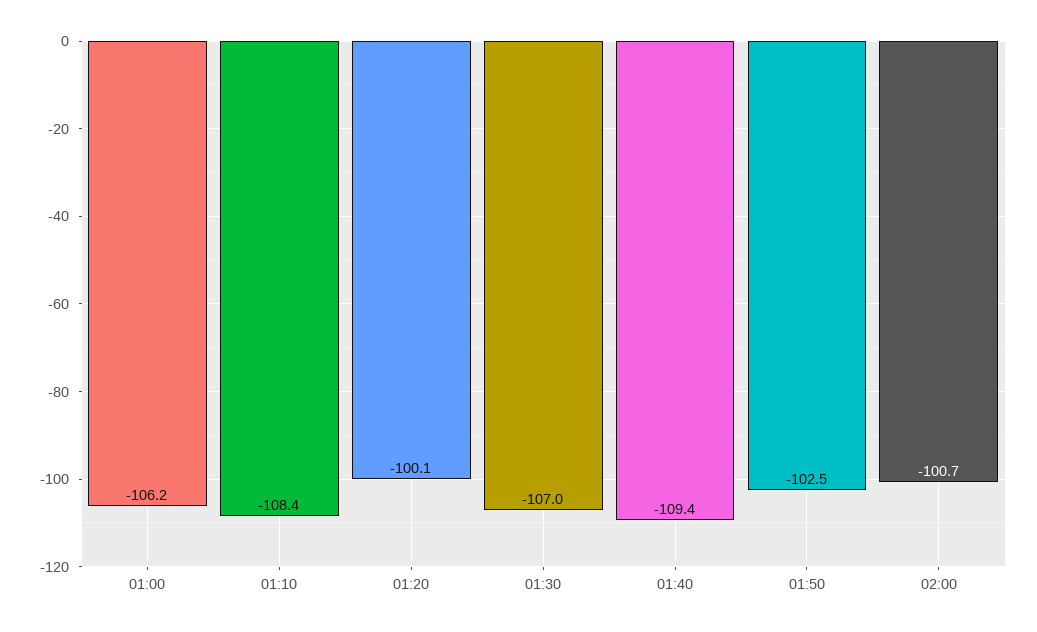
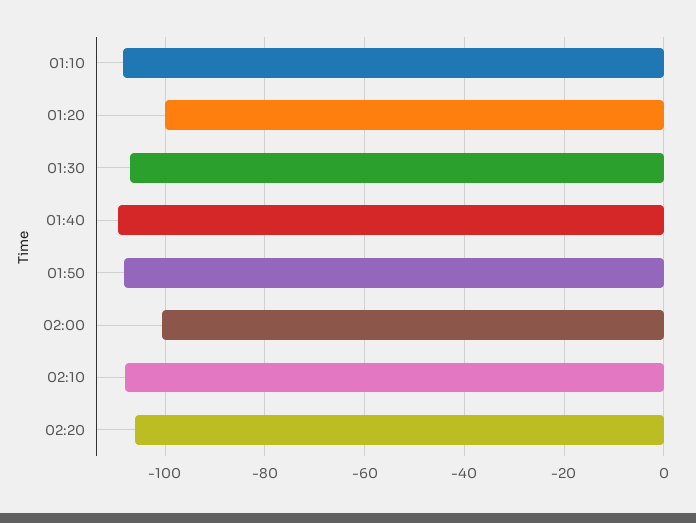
01:00: -106.2 -> none
01:50: -102.5 -> -108
02:10: none -> -108
02:20: none -> -106

